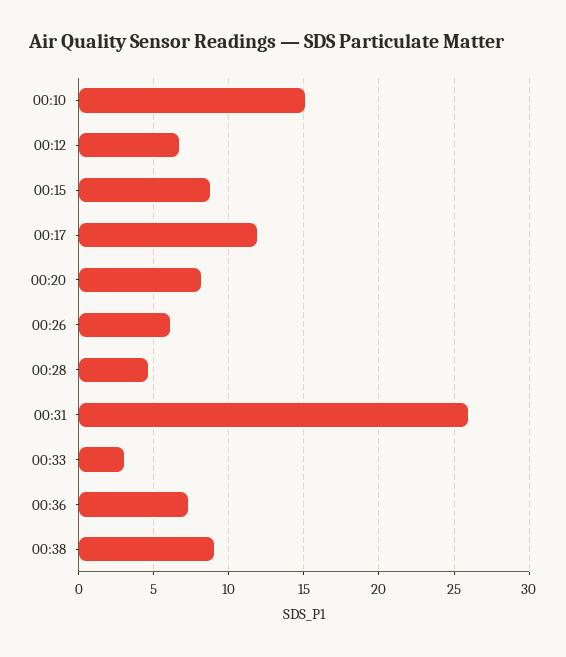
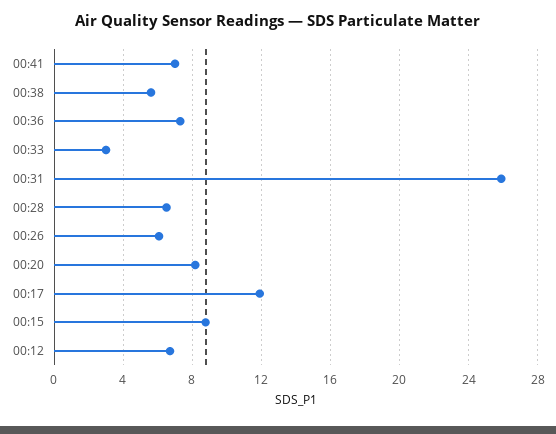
00:10: 15 -> none
00:28: 4.5 -> 6.5
00:38: 9 -> 5.5
00:41: none -> 7

